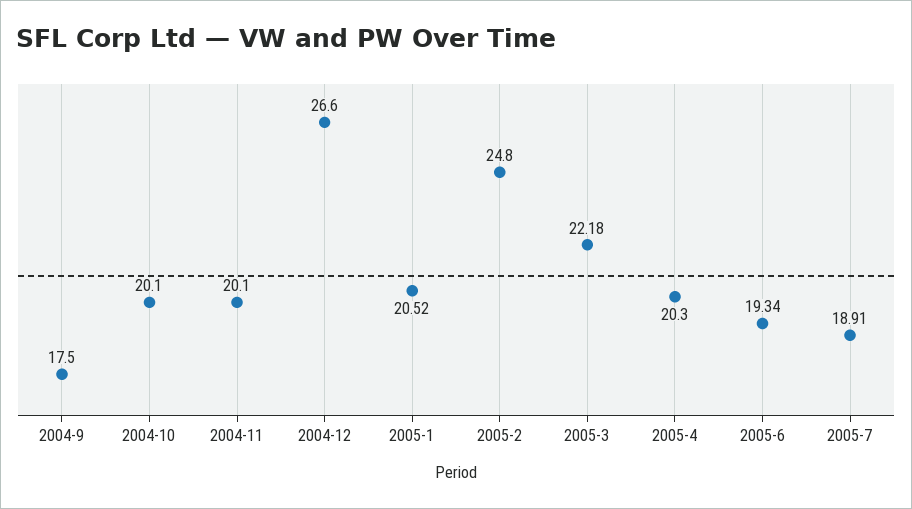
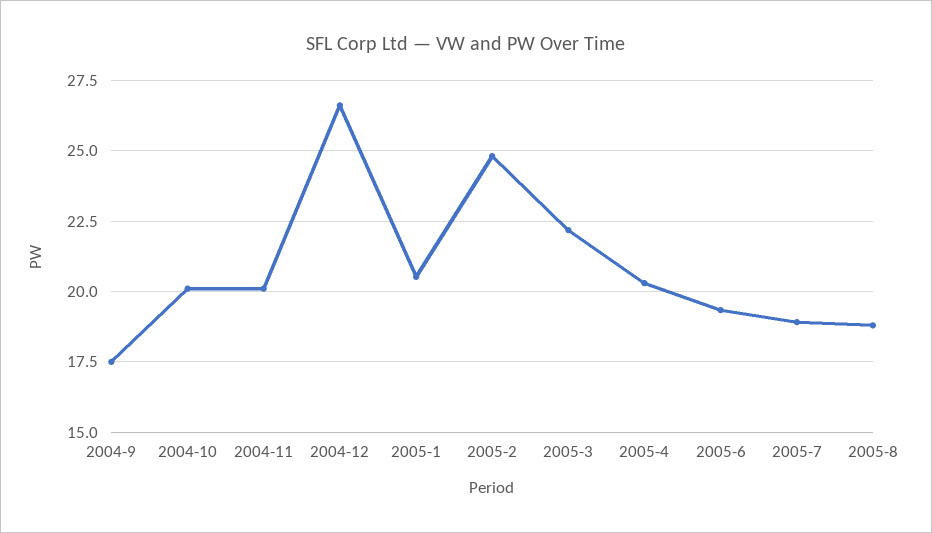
2005-8: none -> 18.75

